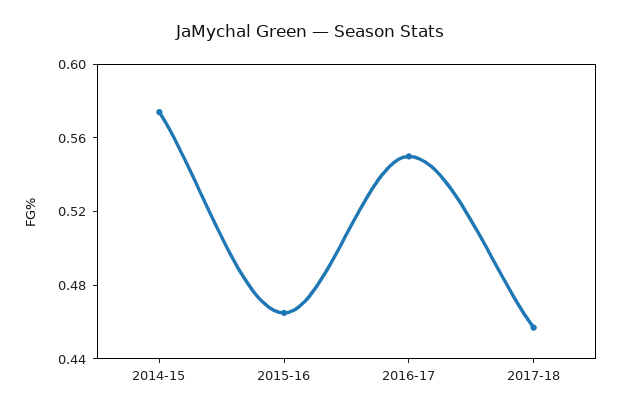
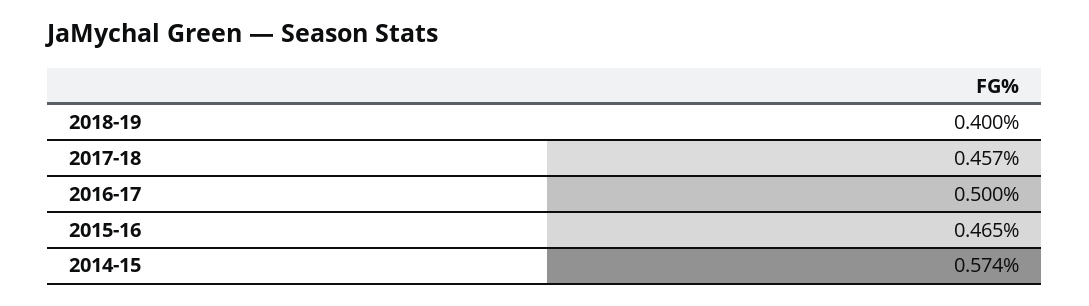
2016-17: 0.55 -> 0.5
2018-19: none -> 0.4

